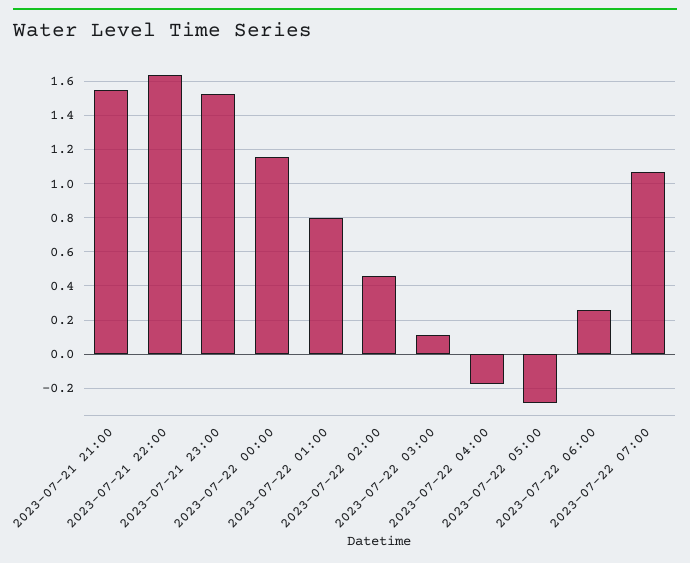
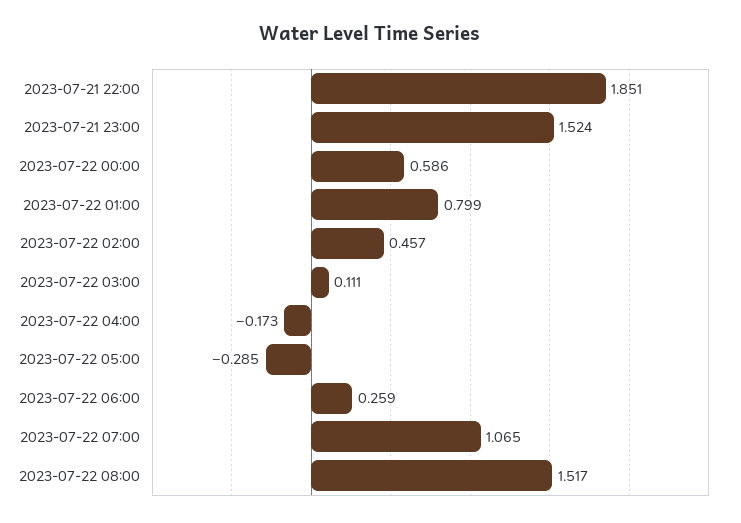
2023-07-21 21:00: 1.55 -> none
2023-07-21 22:00: 1.65 -> 1.851
2023-07-22 00:00: 1.15 -> 0.586
2023-07-22 08:00: none -> 1.517

